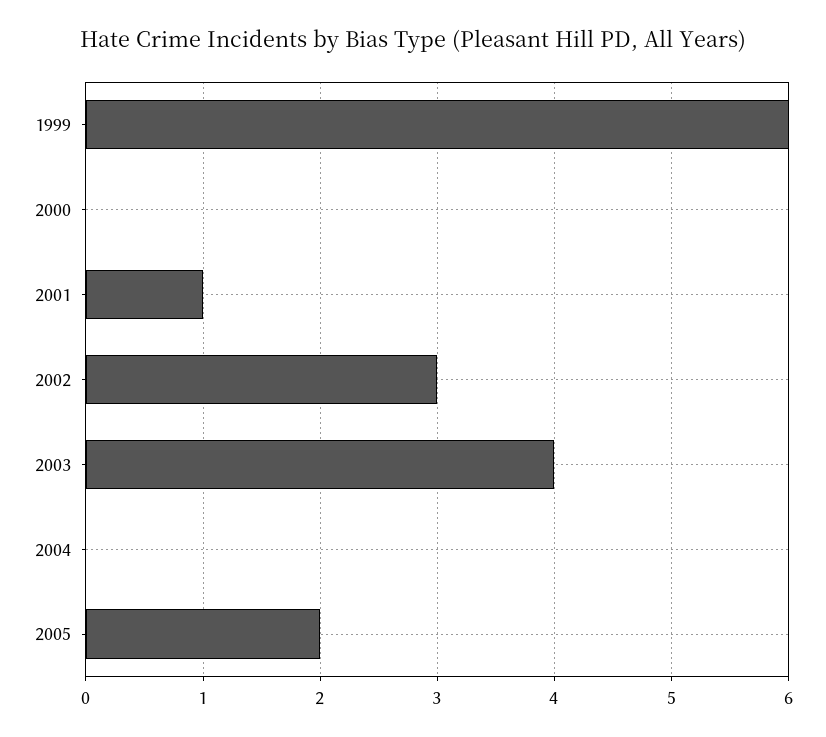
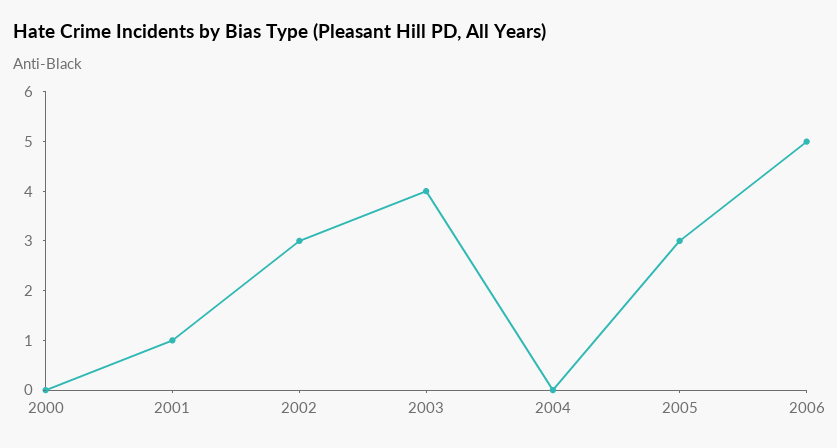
1999: 6 -> none
2005: 2 -> 3
2006: none -> 5

